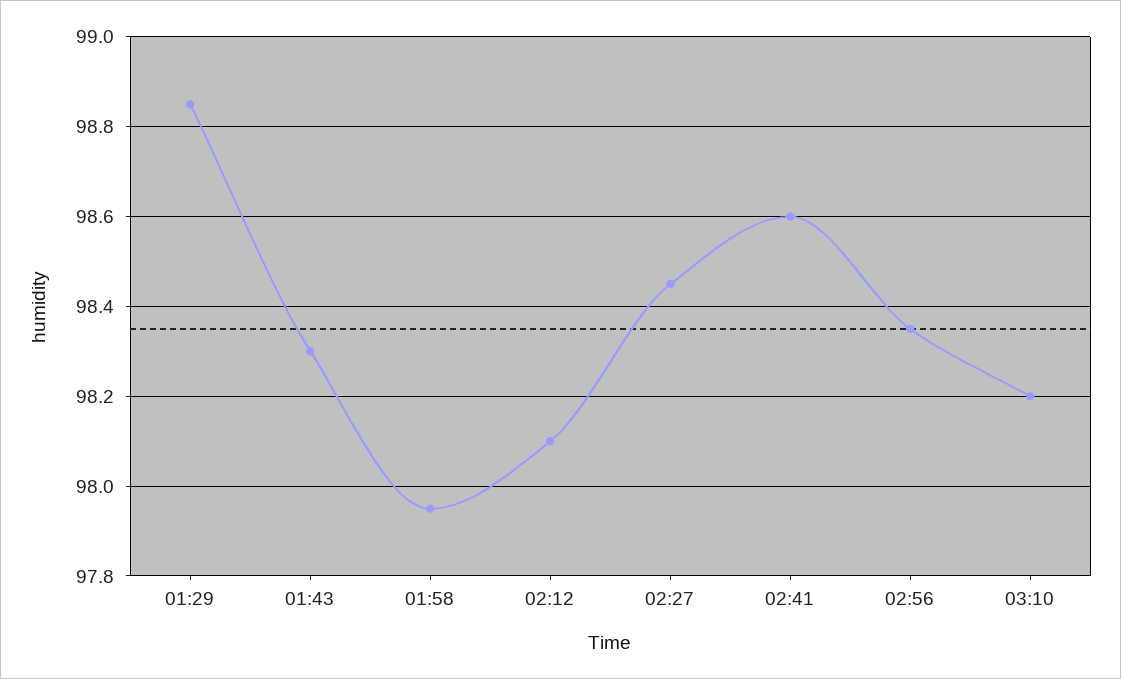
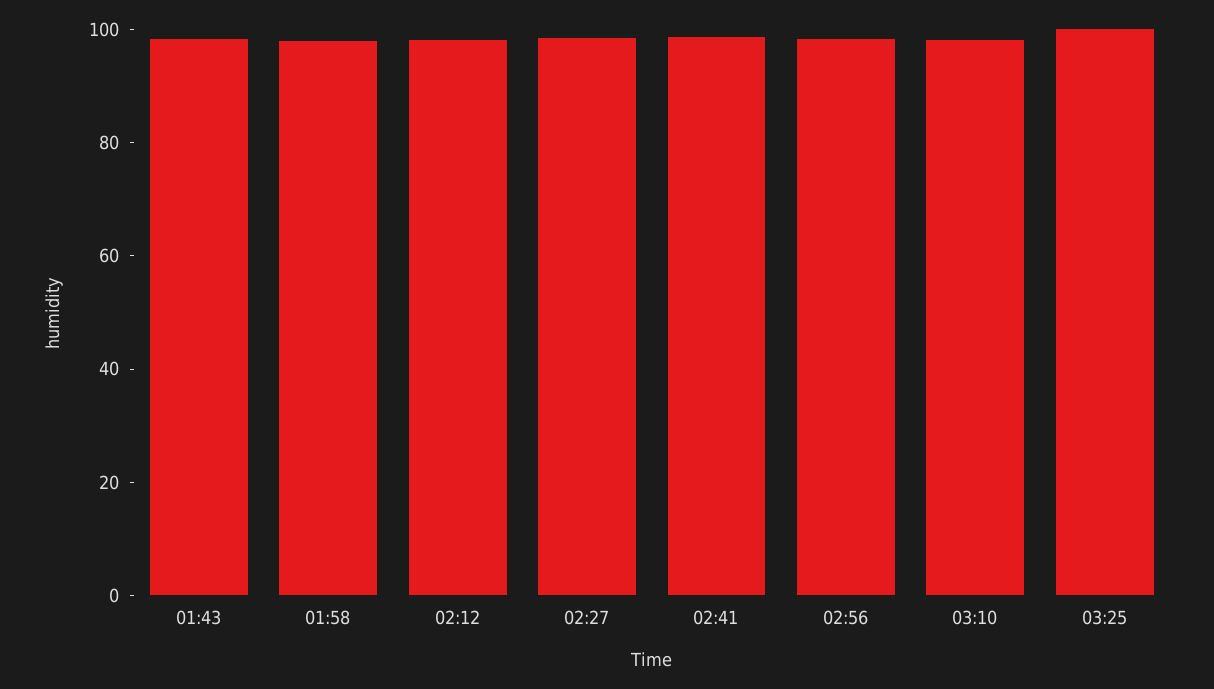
01:29: 98.85 -> none
03:25: none -> 100

